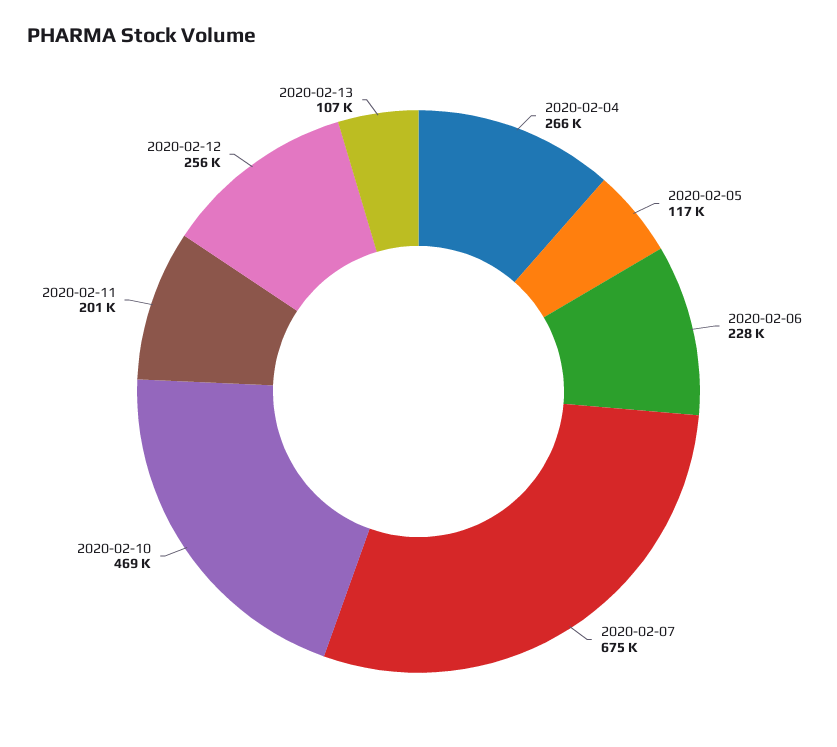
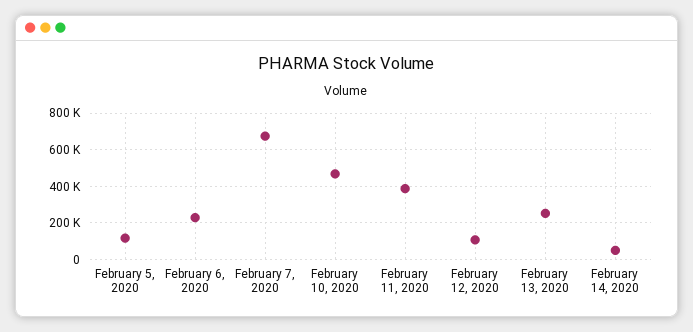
2020-02-04: 266000 -> none
2020-02-11: 201000 -> 400000
2020-02-12: 256000 -> 100000
2020-02-13: 107000 -> 250000
February 14, 2020: none -> 50000

